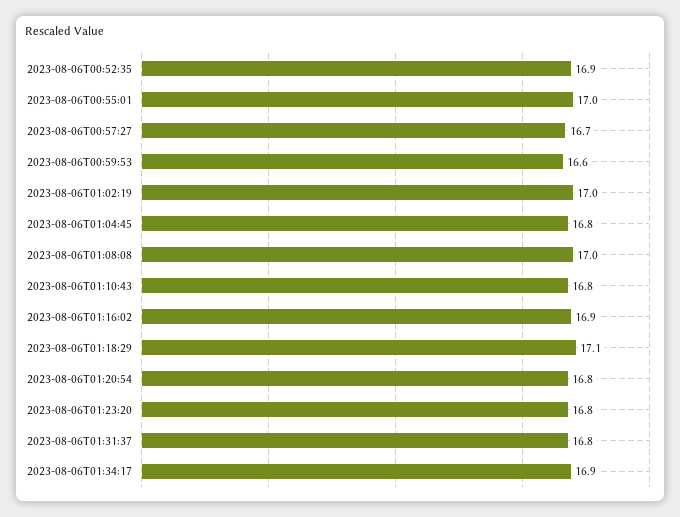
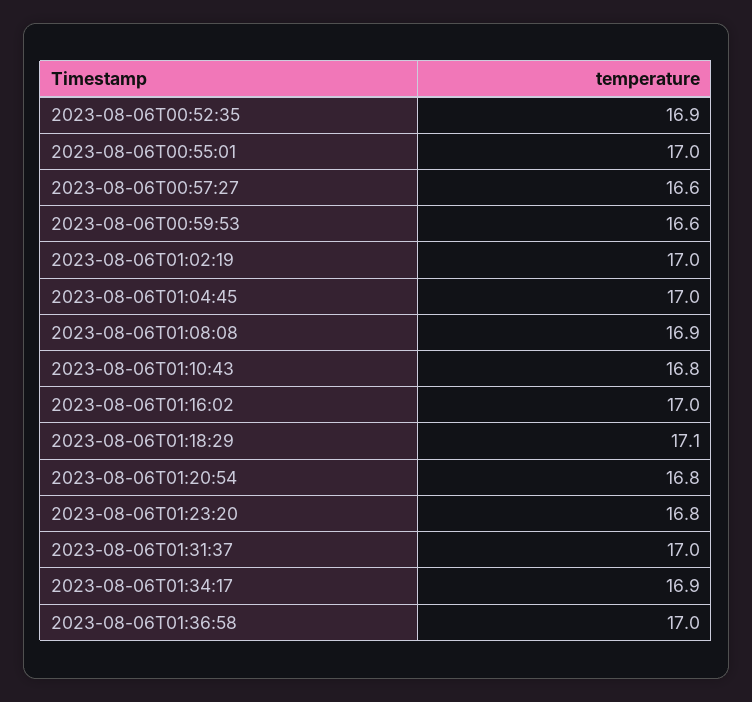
2023-08-06T00:57:27: 16.7 -> 16.6
2023-08-06T01:04:45: 16.8 -> 17
2023-08-06T01:08:08: 17 -> 16.9
2023-08-06T01:16:02: 16.9 -> 17
2023-08-06T01:31:37: 16.8 -> 17
2023-08-06T01:36:58: none -> 17

